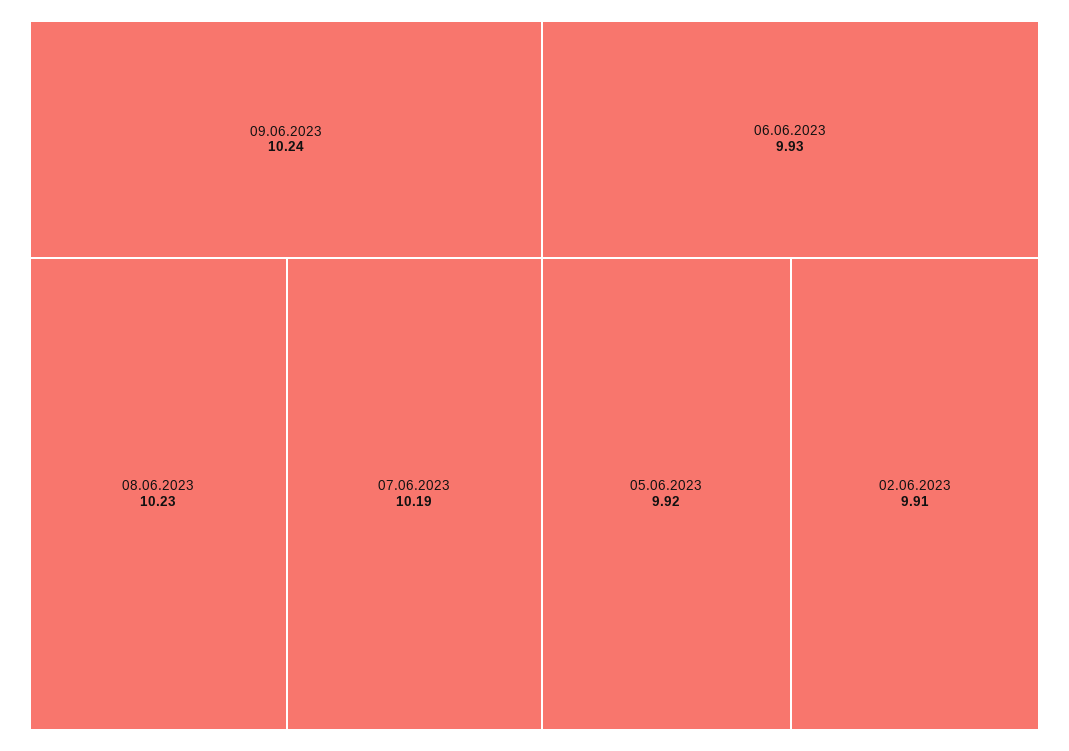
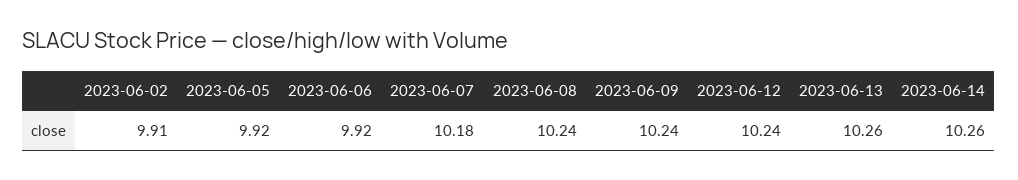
08.06.2023: 10.23 -> 10.24
07.06.2023: 10.19 -> 10.18
06.06.2023: 9.93 -> 9.92
2023-06-12: none -> 10.24
2023-06-13: none -> 10.26
2023-06-14: none -> 10.26

